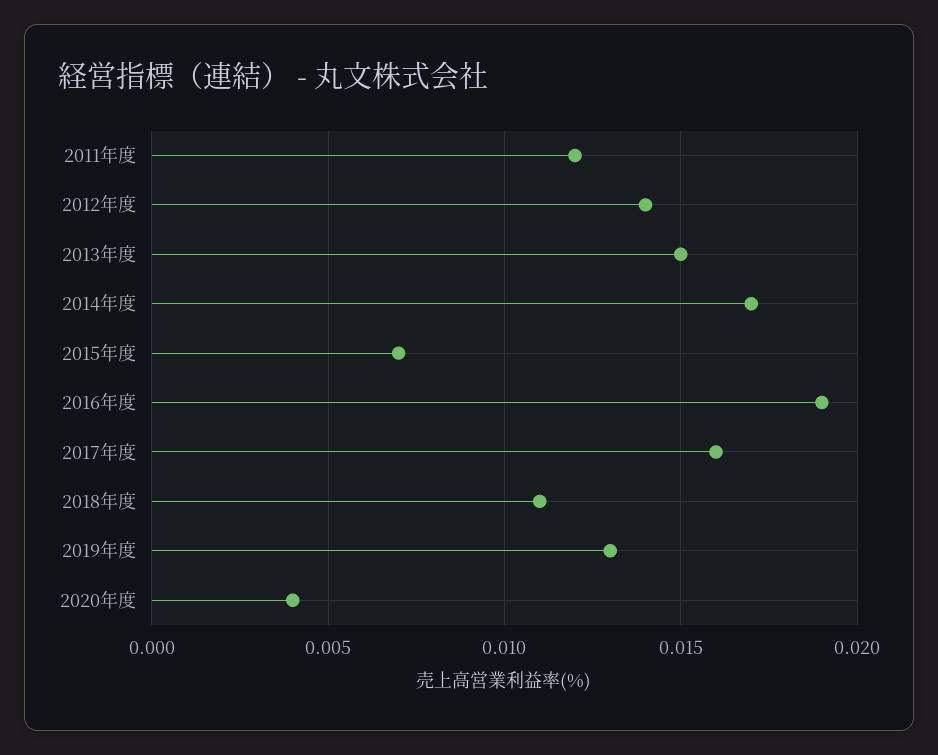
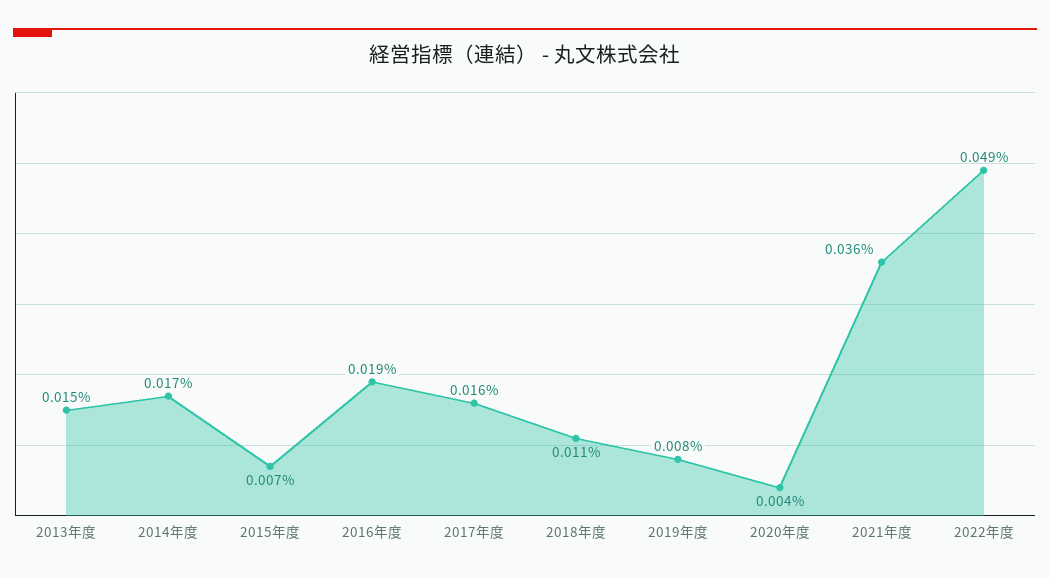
2011年度: 0.012 -> none
2012年度: 0.014 -> none
2019年度: 0.013 -> 0.008
2021年度: none -> 0.036
2022年度: none -> 0.049

